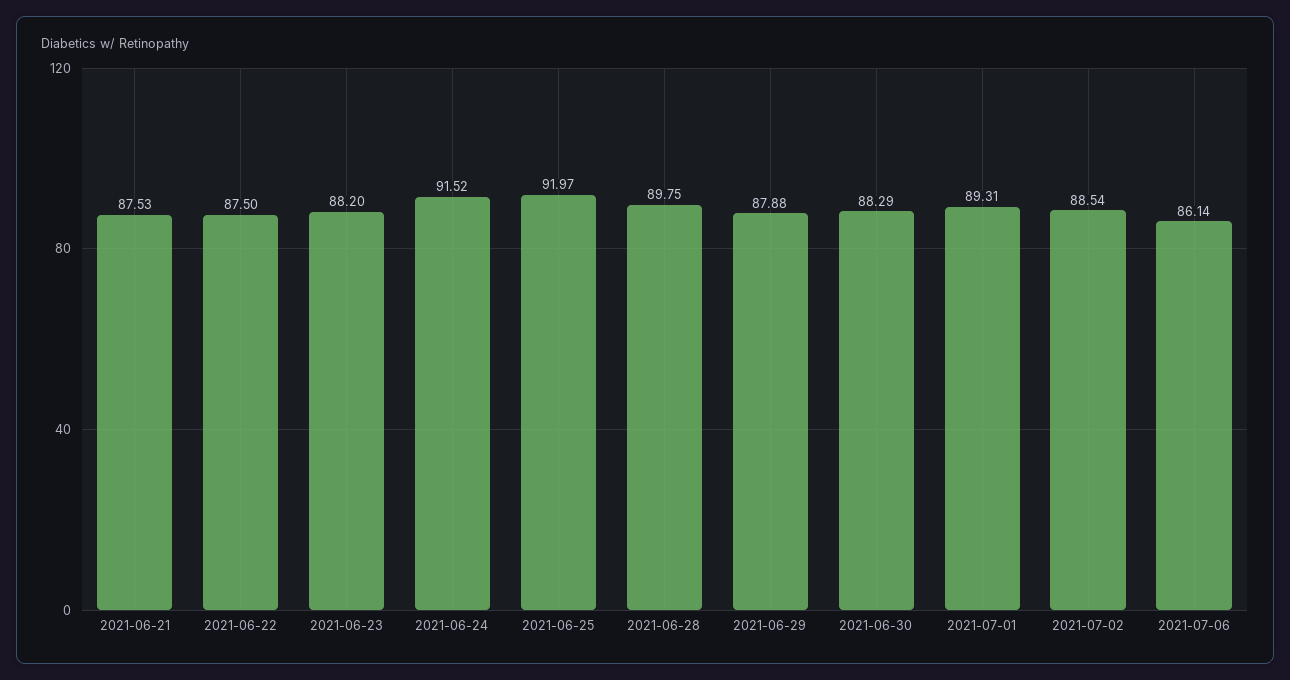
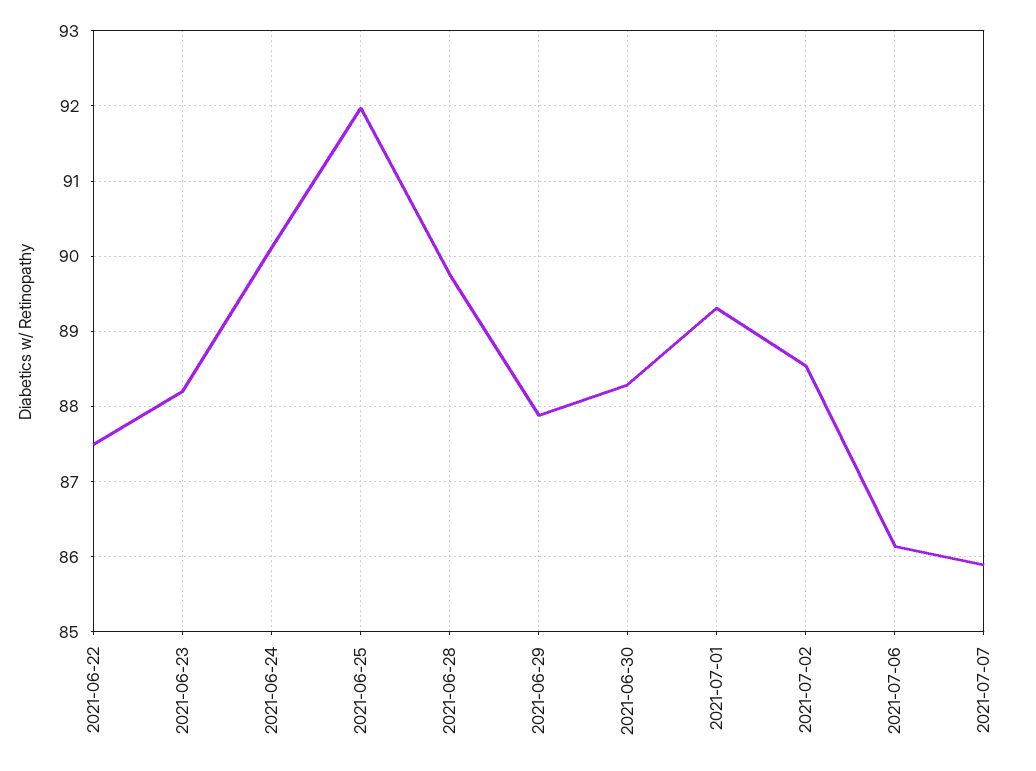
2021-06-21: 87.53 -> none
2021-06-24: 91.52 -> 90.1
2021-07-07: none -> 85.9

